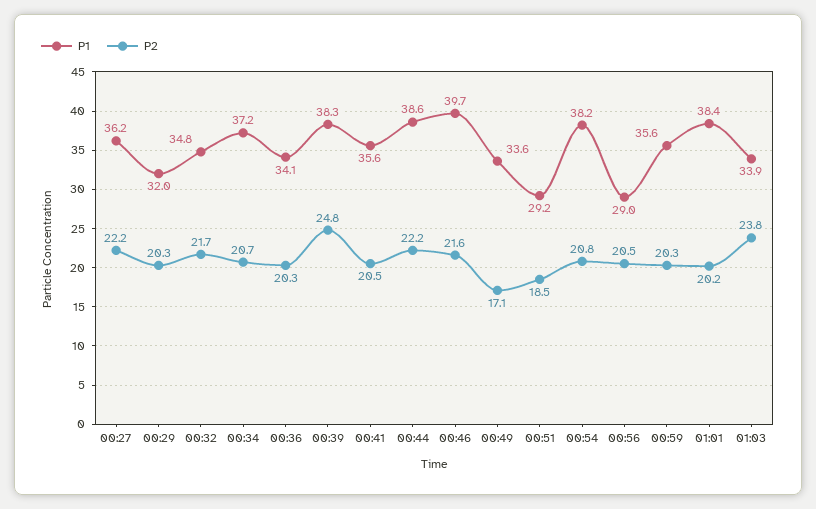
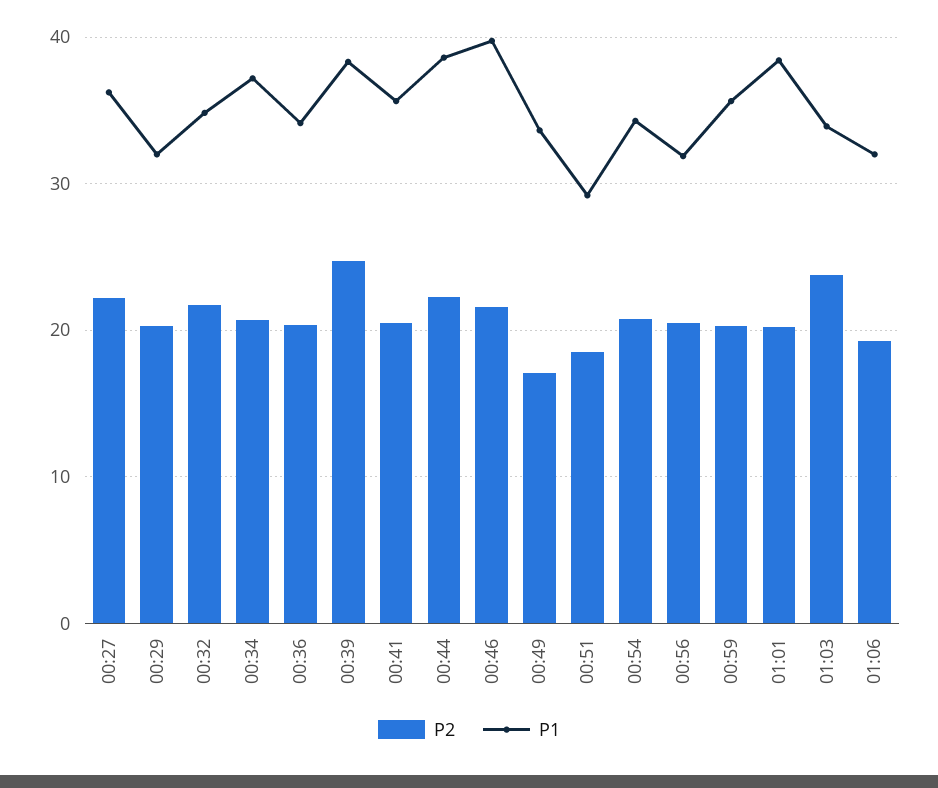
P1, 00:54: 38.2 -> 34
P1, 00:56: 29 -> 32
P2, 01:06: none -> 19
P1, 01:06: none -> 32

